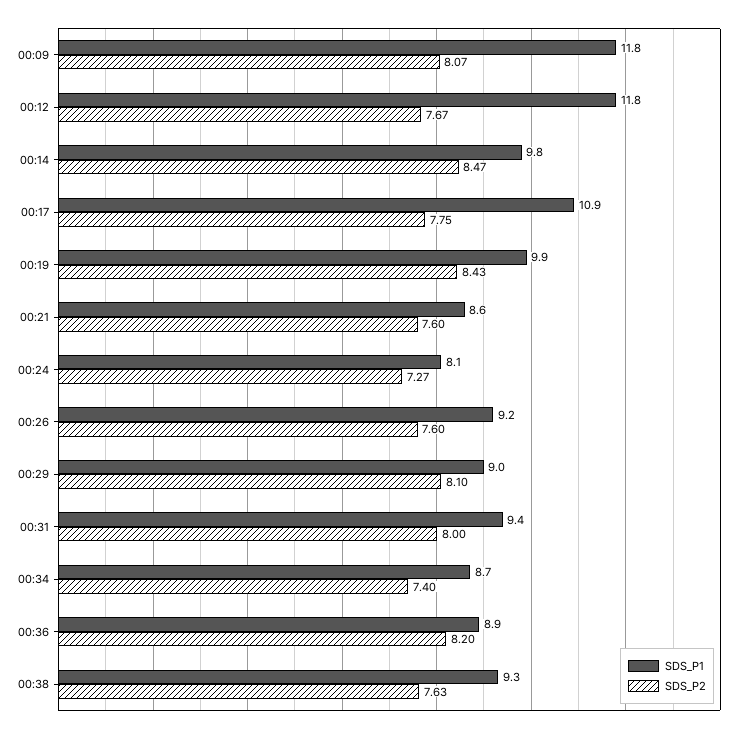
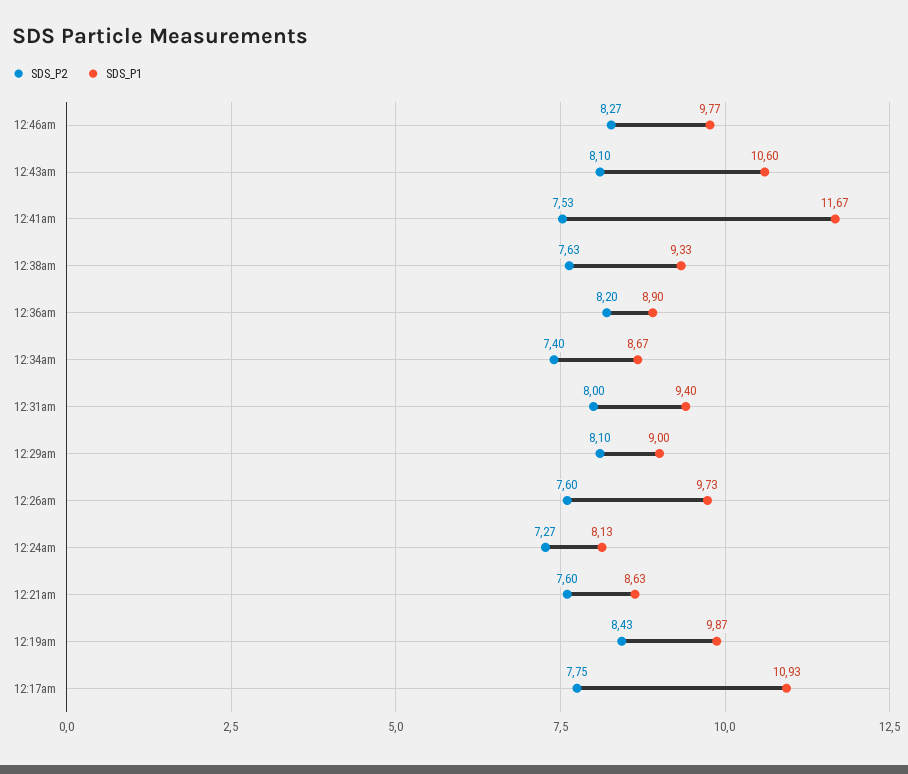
SDS_P1, 00:09: 11.8 -> none
SDS_P2, 00:09: 8.07 -> none
SDS_P1, 00:12: 11.8 -> none
SDS_P2, 00:12: 7.67 -> none
SDS_P1, 00:14: 9.8 -> none
SDS_P2, 00:14: 8.47 -> none
SDS_P1, 00:26: 9.2 -> 9.73
SDS_P2, 12:46am: none -> 8.27
SDS_P1, 12:46am: none -> 9.77
SDS_P2, 12:43am: none -> 8.1
SDS_P1, 12:43am: none -> 10.6
SDS_P2, 12:41am: none -> 7.53
SDS_P1, 12:41am: none -> 11.67

